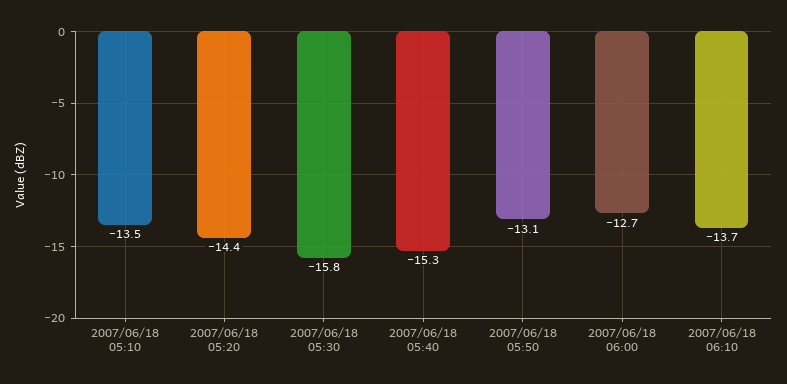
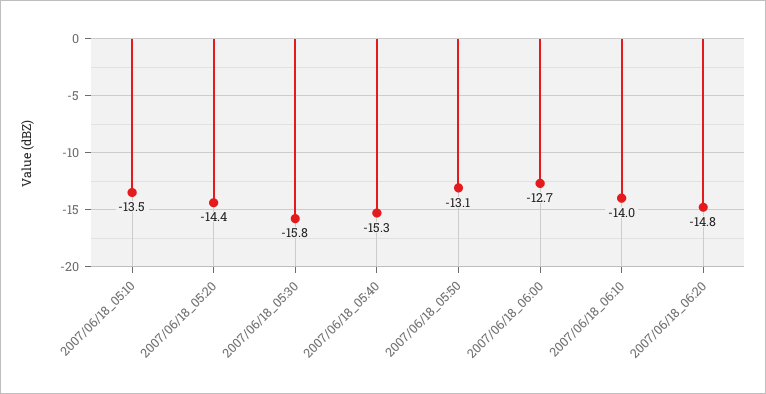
2007/06/18 06:10: -13.7 -> -14
2007/06/18_06:20: none -> -14.8

